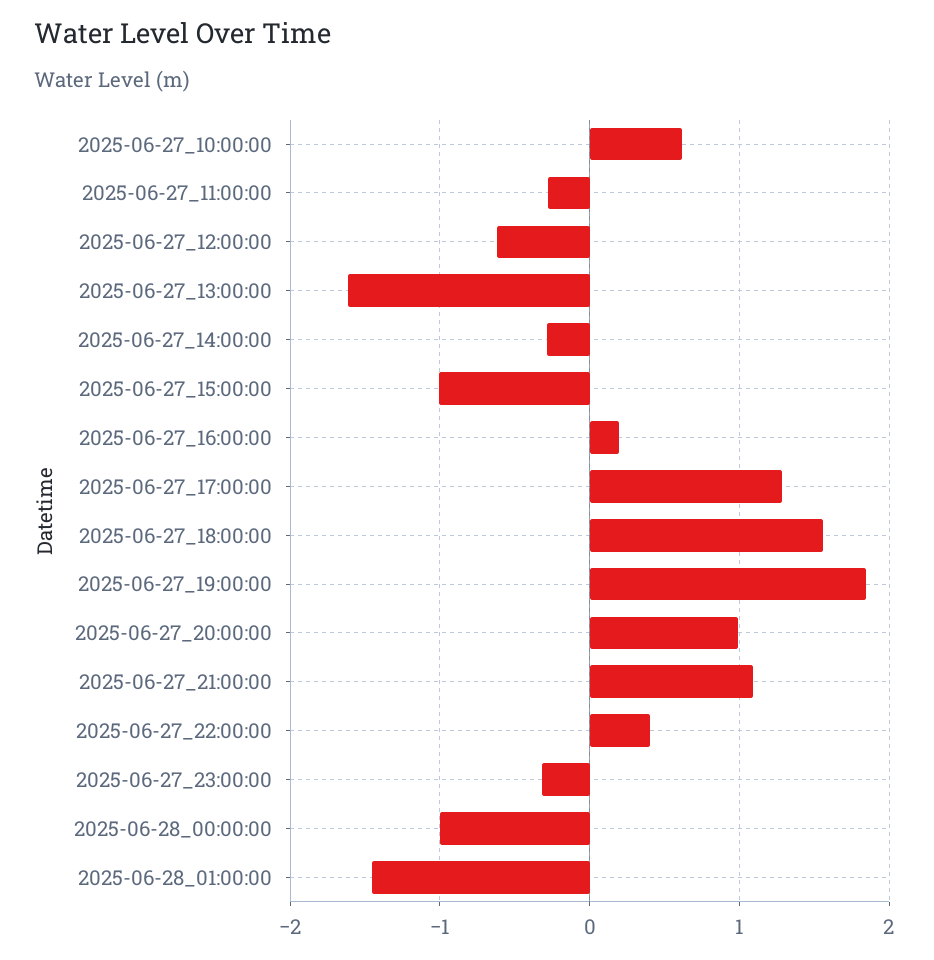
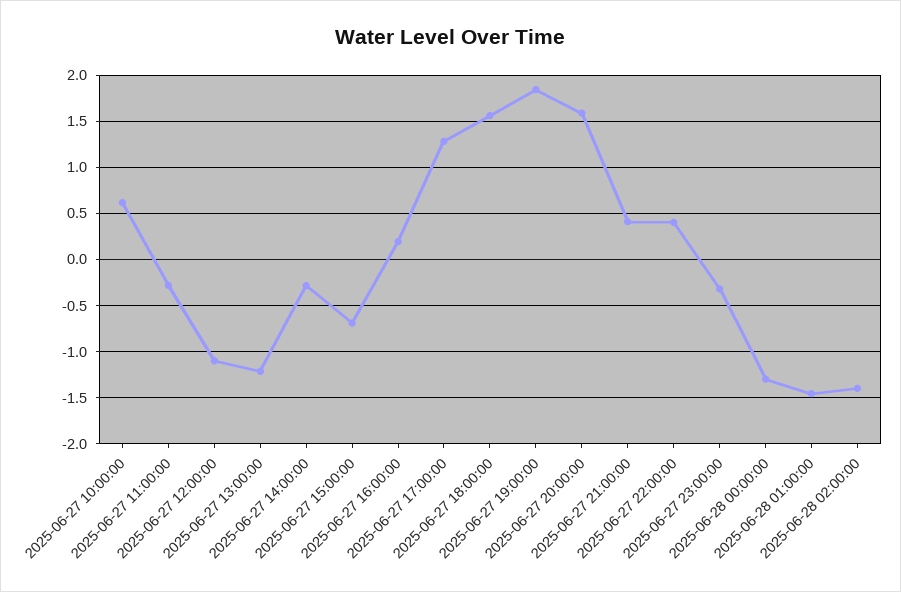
2025-06-27_12:00:00: -0.6 -> -1.1
2025-06-27_13:00:00: -1.6 -> -1.2
2025-06-27_15:00:00: -1 -> -0.7
2025-06-27_20:00:00: 1 -> 1.6
2025-06-27_21:00:00: 1.1 -> 0.4
2025-06-28_00:00:00: -1 -> -1.3
2025-06-28 02:00:00: none -> -1.4

